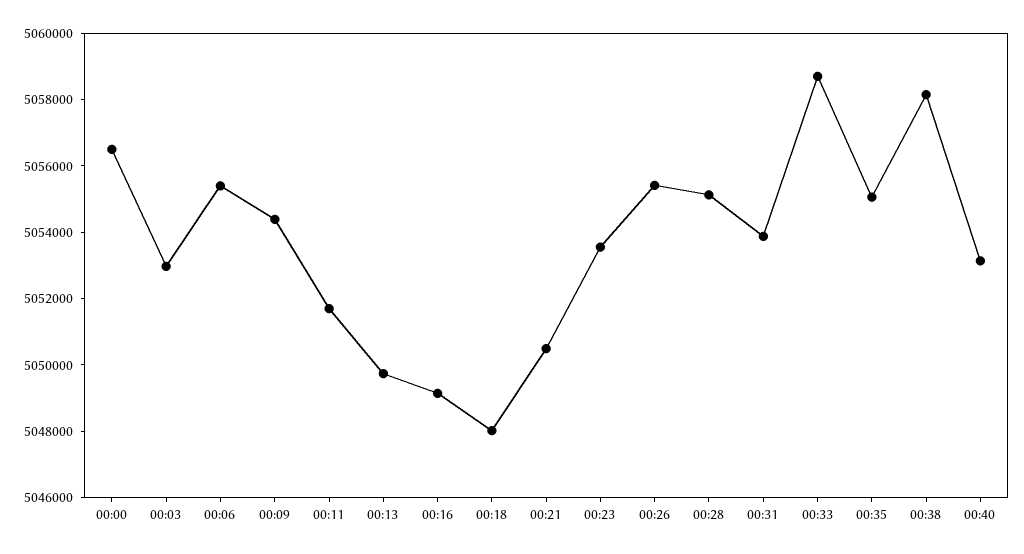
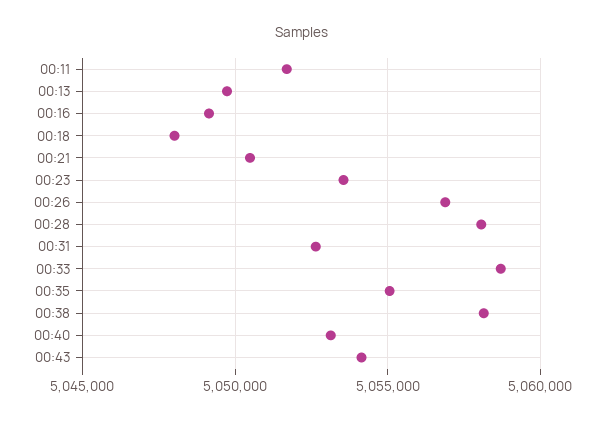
00:00: 5056500 -> none
00:03: 5053000 -> none
00:06: 5055500 -> none
00:09: 5054500 -> none
00:26: 5055500 -> 5057000
00:28: 5055000 -> 5058000
00:31: 5054000 -> 5052500
00:43: none -> 5054000

